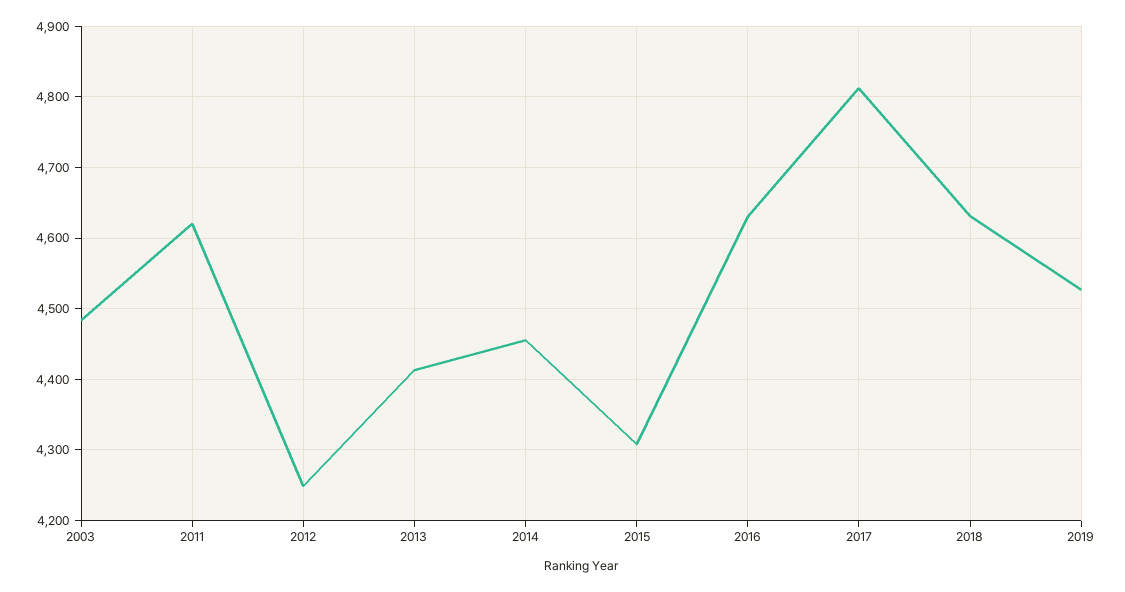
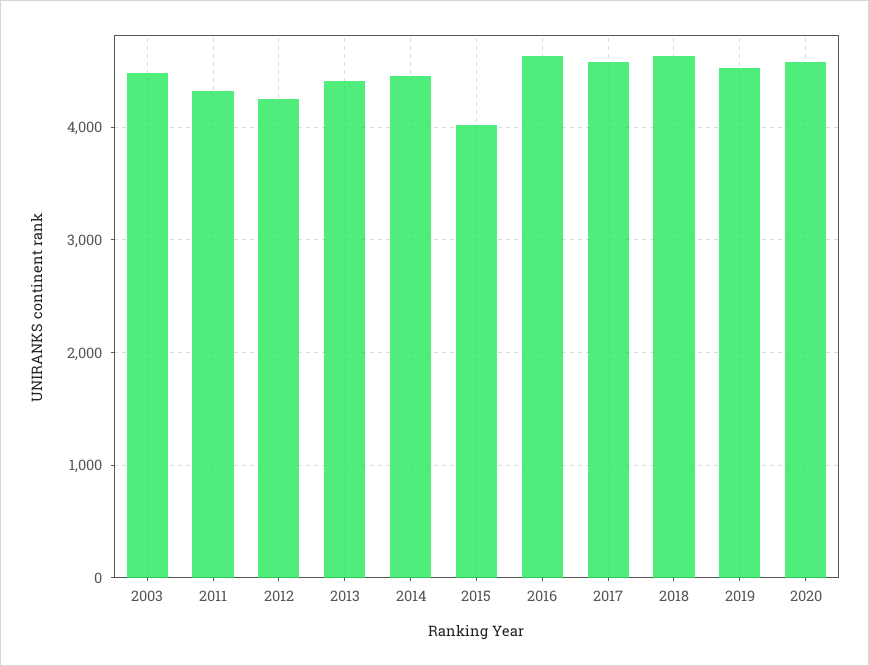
2011: 4620 -> 4300
2015: 4310 -> 4000
2017: 4810 -> 4600
2020: none -> 4600

